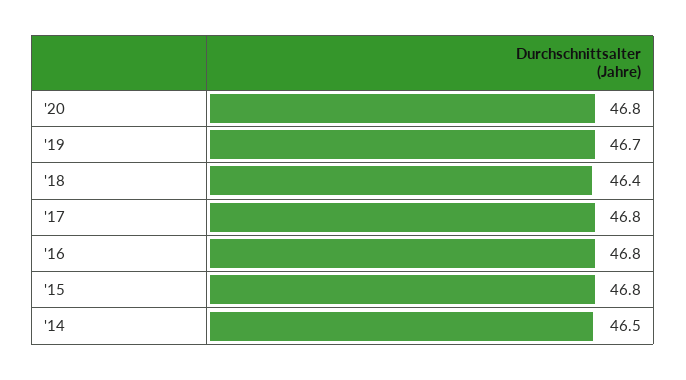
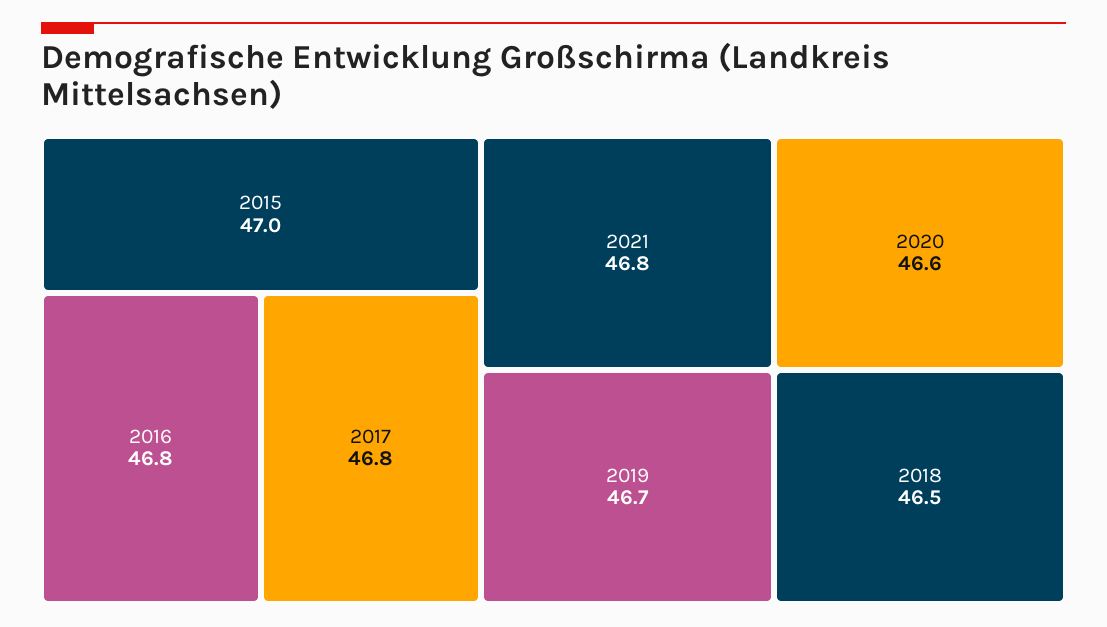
'20: 46.8 -> 46.6
'18: 46.4 -> 46.5
'15: 46.8 -> 47
'14: 46.5 -> none
2021: none -> 46.8

